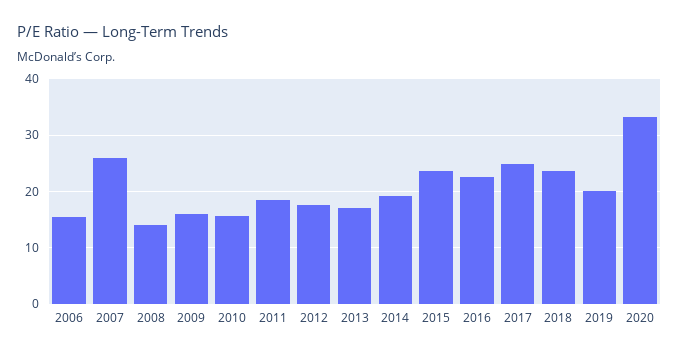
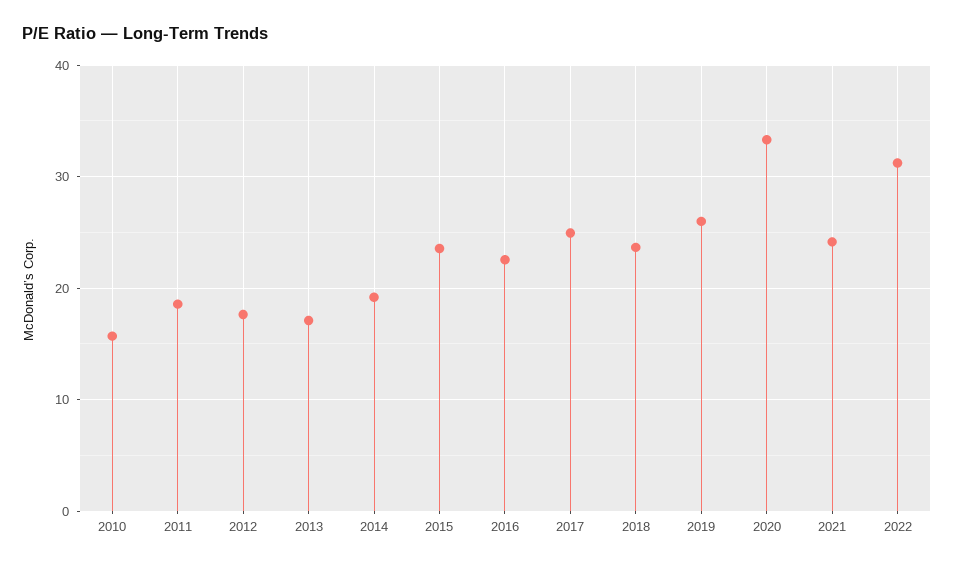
2006: 16 -> none
2007: 26 -> none
2008: 14 -> none
2009: 16 -> none
2019: 20 -> 26
2021: none -> 24
2022: none -> 31

